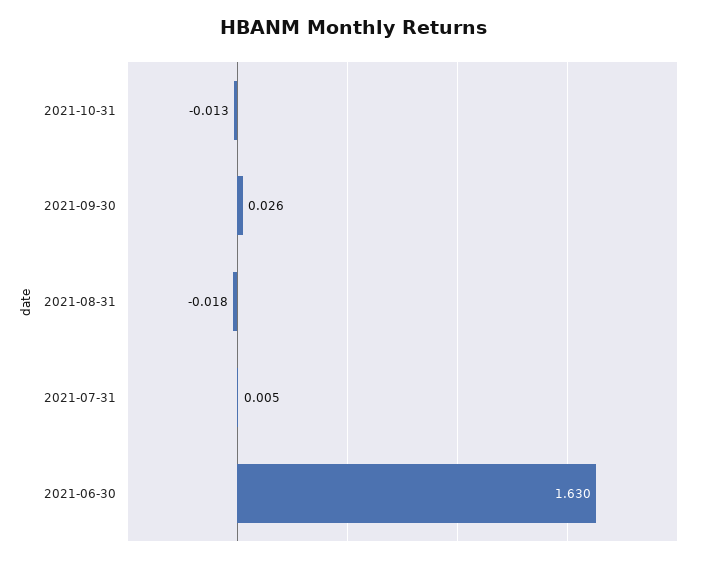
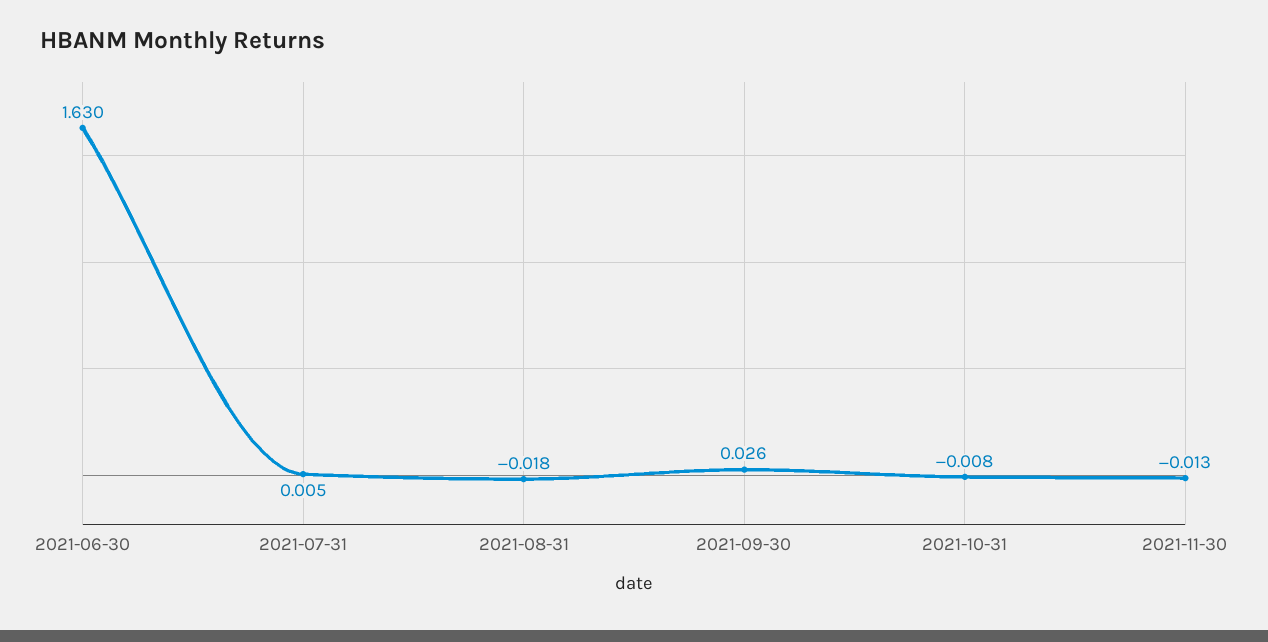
2021-10-31: -0.013 -> -0.008
2021-11-30: none -> -0.013

